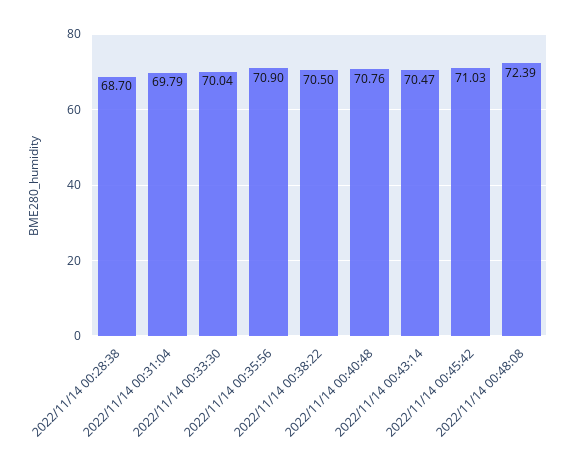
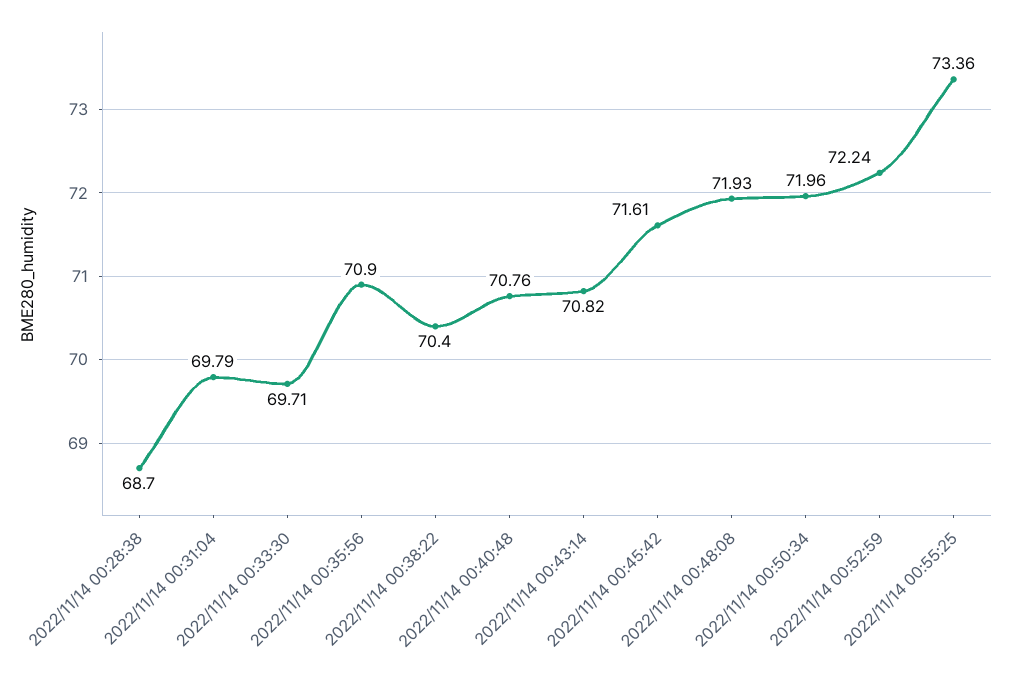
2022/11/14 00:33:30: 70.04 -> 69.71
2022/11/14 00:38:22: 70.5 -> 70.4
2022/11/14 00:43:14: 70.47 -> 70.82
2022/11/14 00:45:42: 71.03 -> 71.61
2022/11/14 00:48:08: 72.39 -> 71.93
2022/11/14 00:50:34: none -> 71.96
2022/11/14 00:52:59: none -> 72.24
2022/11/14 00:55:25: none -> 73.36

